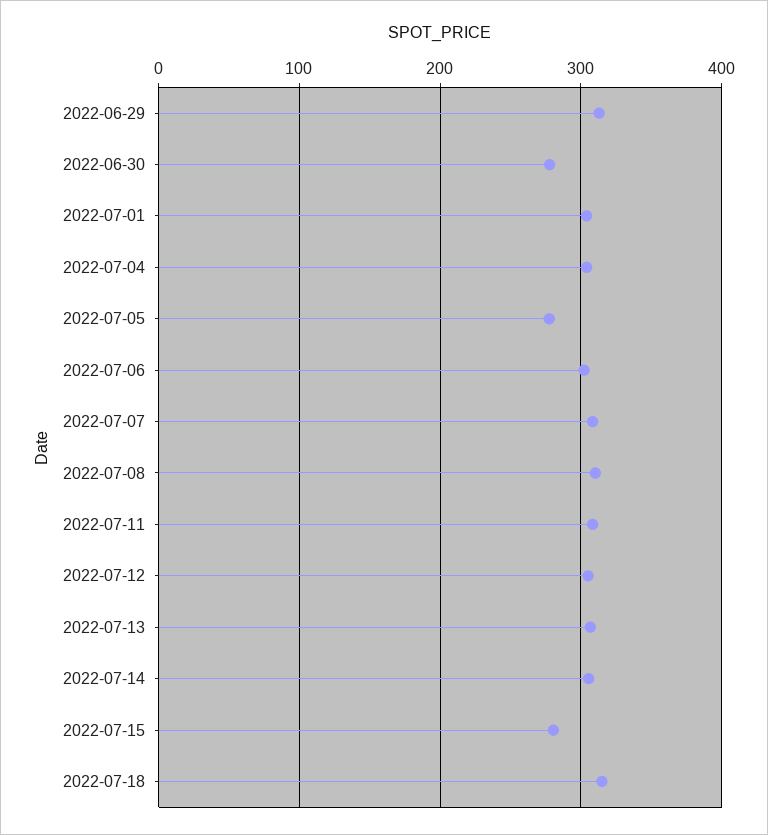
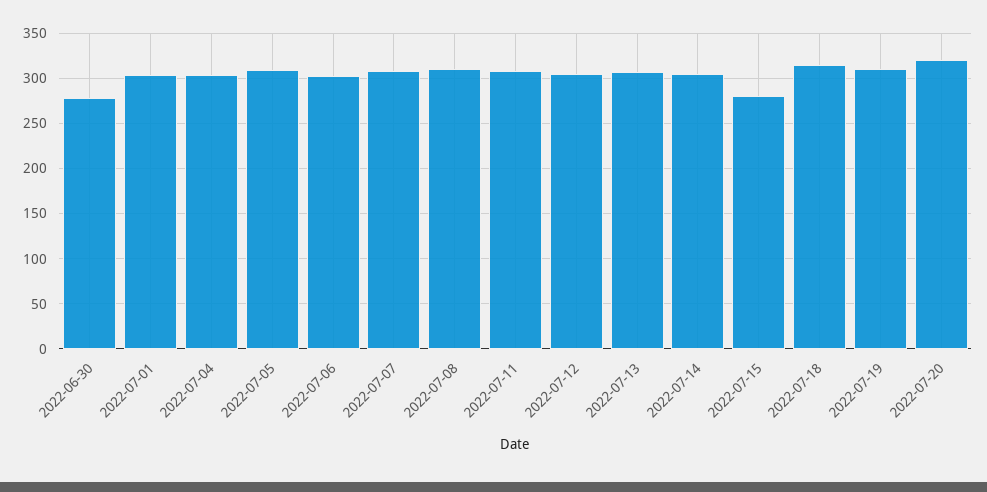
2022-06-29: 310 -> none
2022-07-05: 280 -> 310
2022-07-19: none -> 310
2022-07-20: none -> 320

